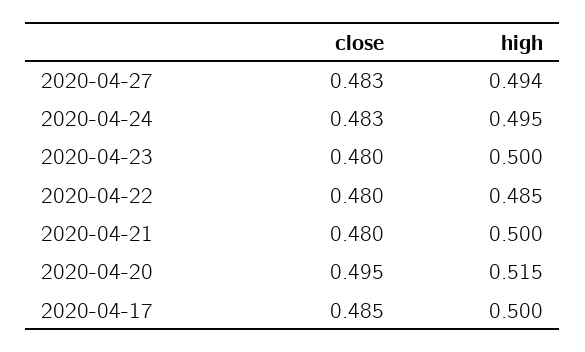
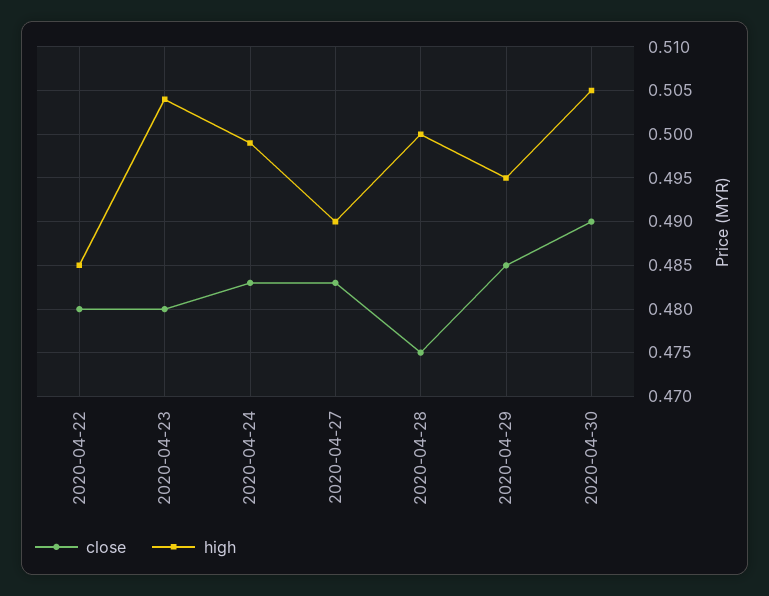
high, 2020-04-27: 0.494 -> 0.49
high, 2020-04-24: 0.495 -> 0.499
high, 2020-04-23: 0.5 -> 0.504
close, 2020-04-21: 0.48 -> none
high, 2020-04-21: 0.5 -> none
close, 2020-04-20: 0.495 -> none
high, 2020-04-20: 0.515 -> none
close, 2020-04-17: 0.485 -> none
high, 2020-04-17: 0.5 -> none
close, 2020-04-28: none -> 0.475
high, 2020-04-28: none -> 0.5
close, 2020-04-29: none -> 0.485
high, 2020-04-29: none -> 0.495
close, 2020-04-30: none -> 0.49
high, 2020-04-30: none -> 0.505

